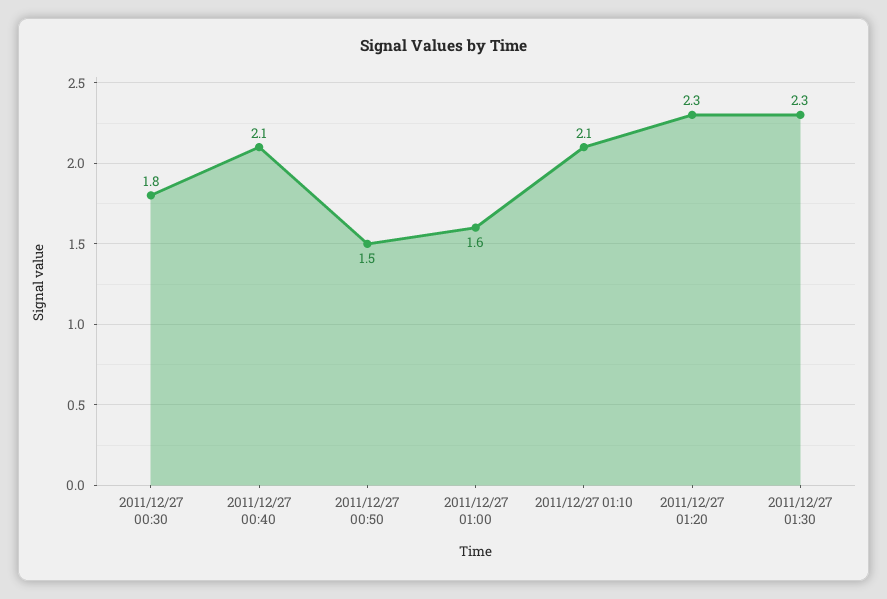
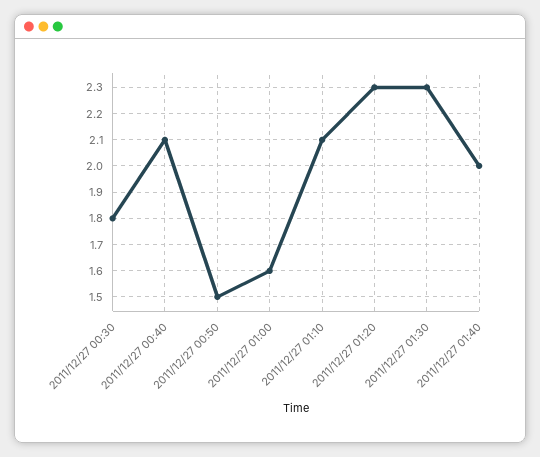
2011/12/27 01:40: none -> 2

